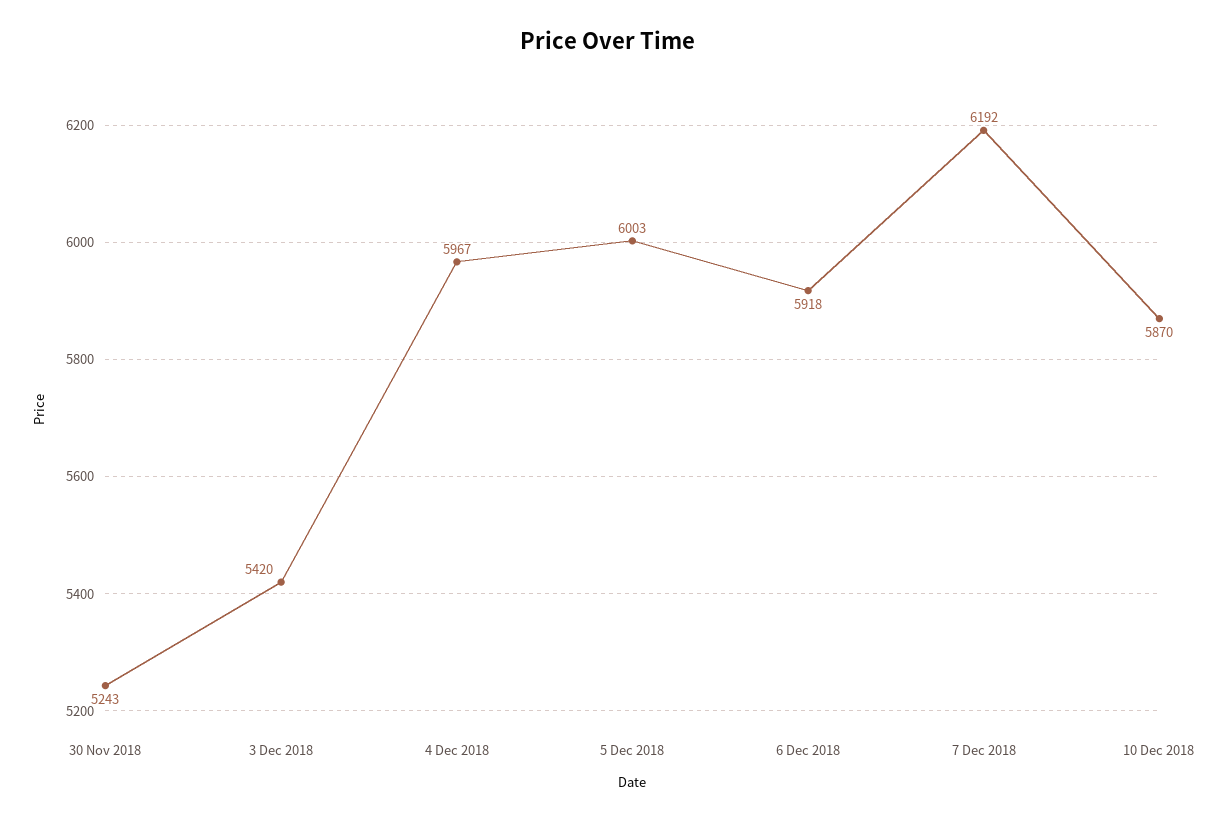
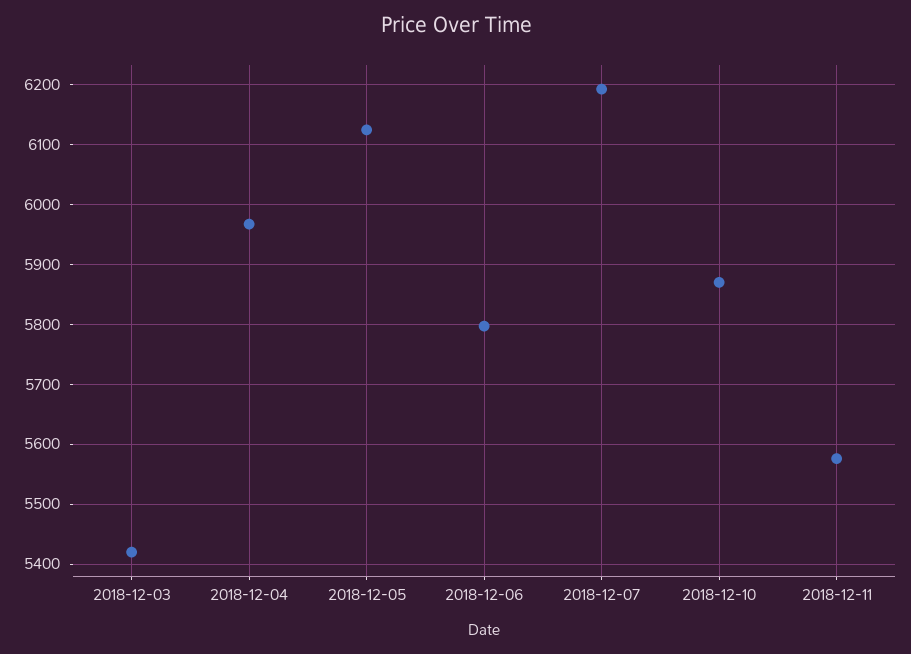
30 Nov 2018: 5243 -> none
5 Dec 2018: 6003 -> 6120
6 Dec 2018: 5918 -> 5800
2018-12-11: none -> 5580

